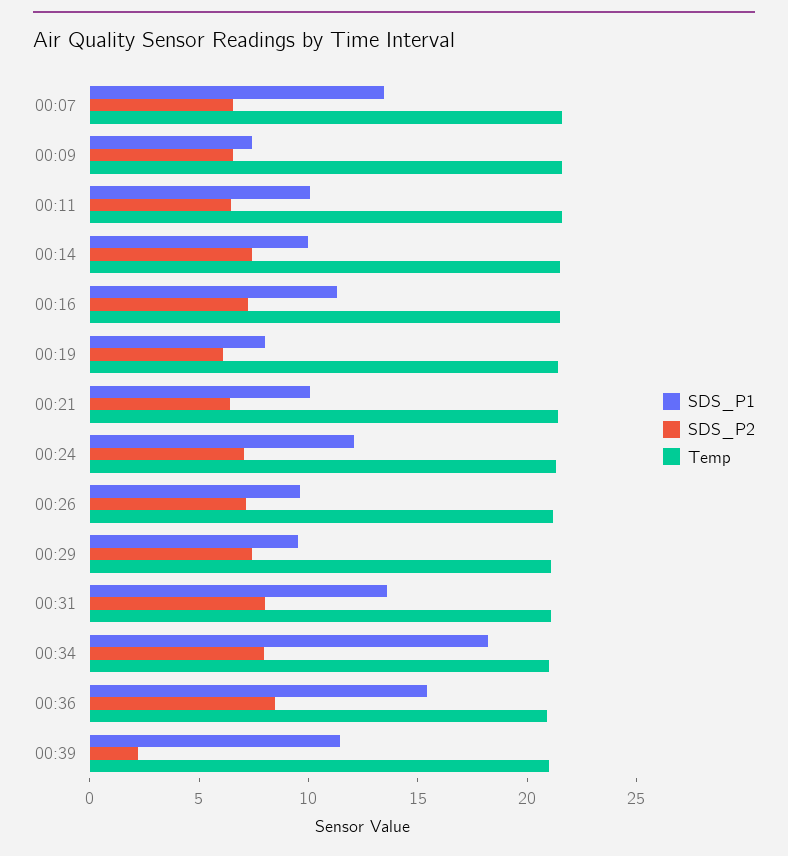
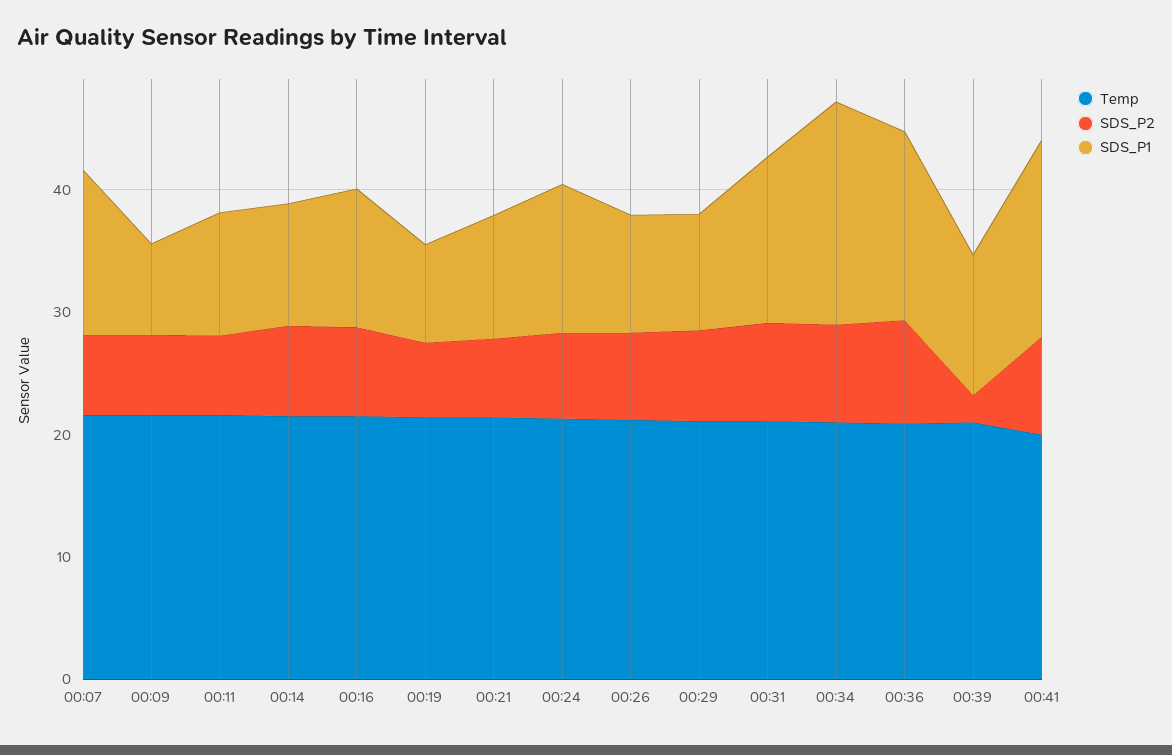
Temp, 00:41: none -> 20
SDS_P2, 00:41: none -> 8
SDS_P1, 00:41: none -> 16

